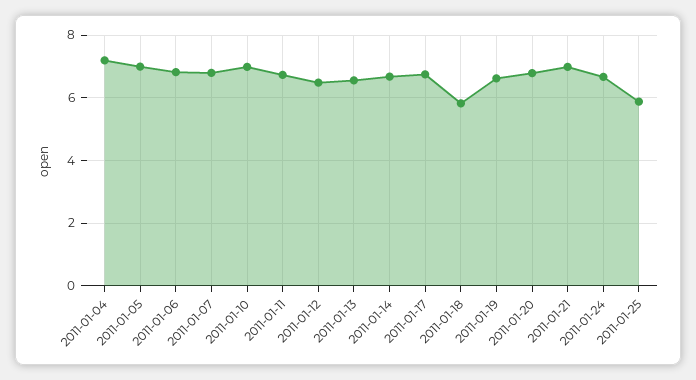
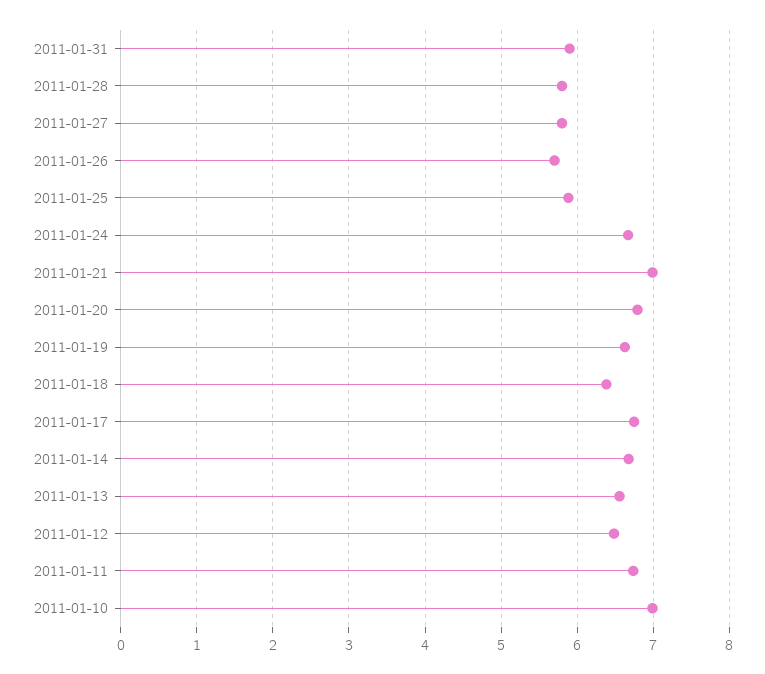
2011-01-04: 7.2 -> none
2011-01-05: 7 -> none
2011-01-06: 6.8 -> none
2011-01-07: 6.8 -> none
2011-01-18: 5.8 -> 6.4
2011-01-31: none -> 5.9
2011-01-28: none -> 5.8
2011-01-27: none -> 5.8
2011-01-26: none -> 5.7

